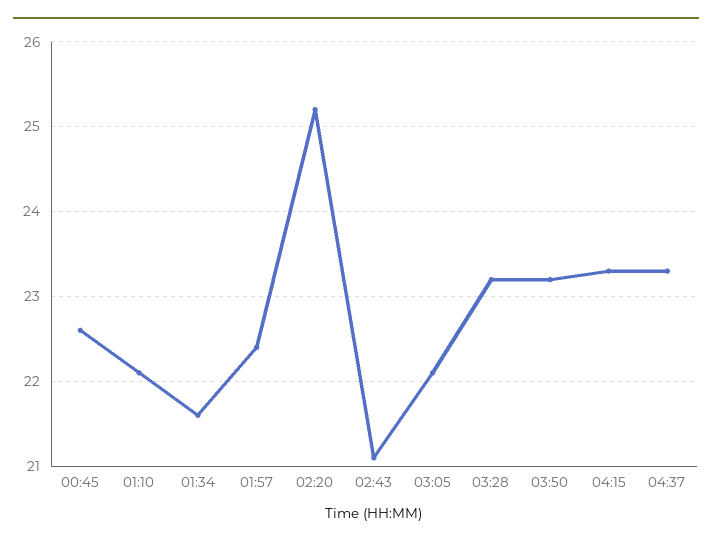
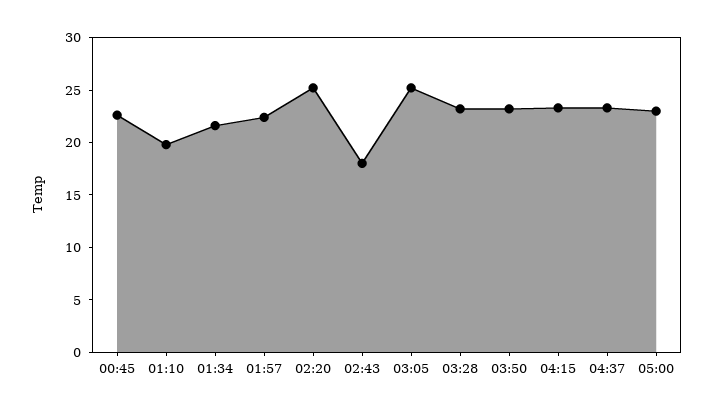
01:10: 22.1 -> 20
02:43: 21.1 -> 18
03:05: 22.1 -> 25
05:00: none -> 23

